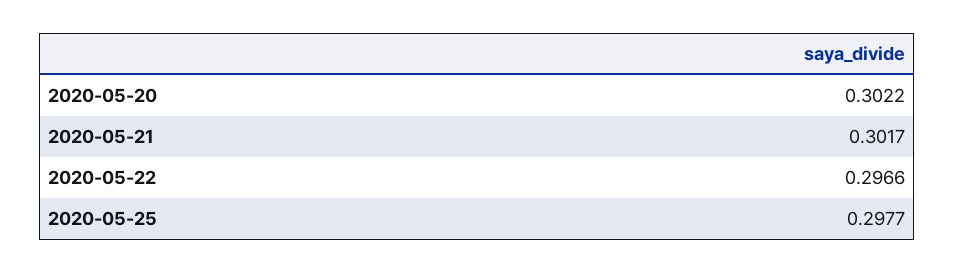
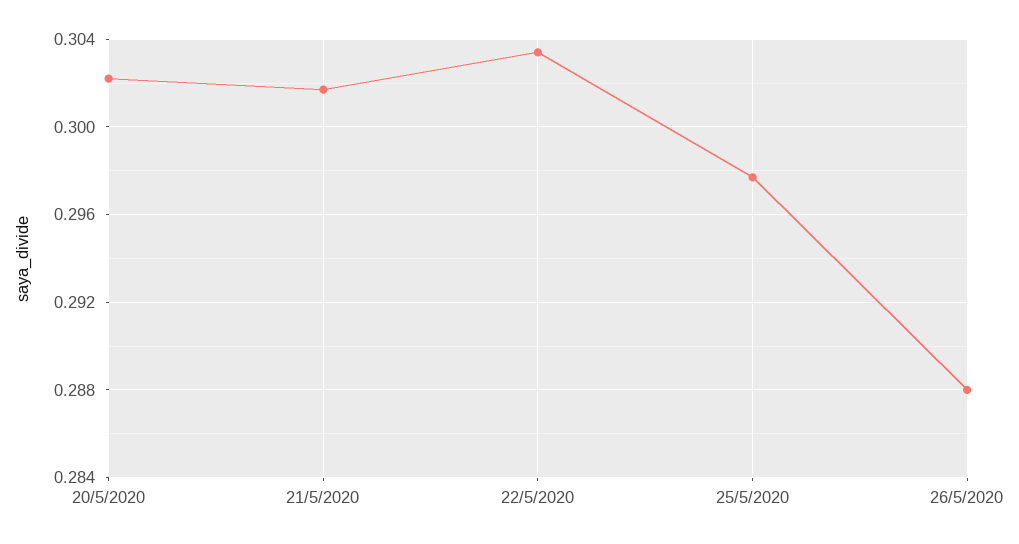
2020-05-22: 0.2966 -> 0.3035
26/5/2020: none -> 0.288

